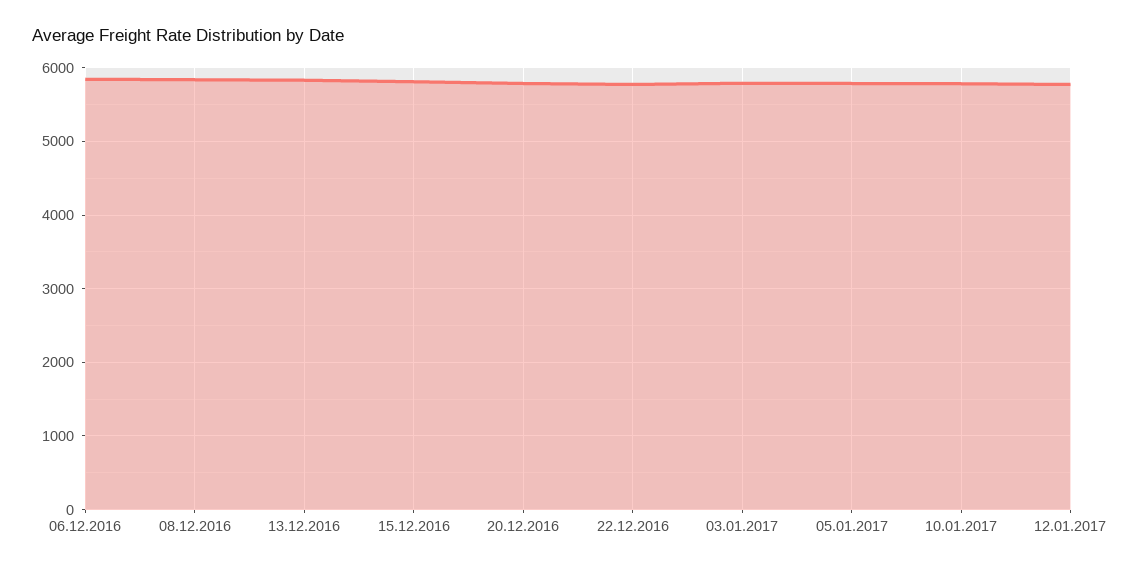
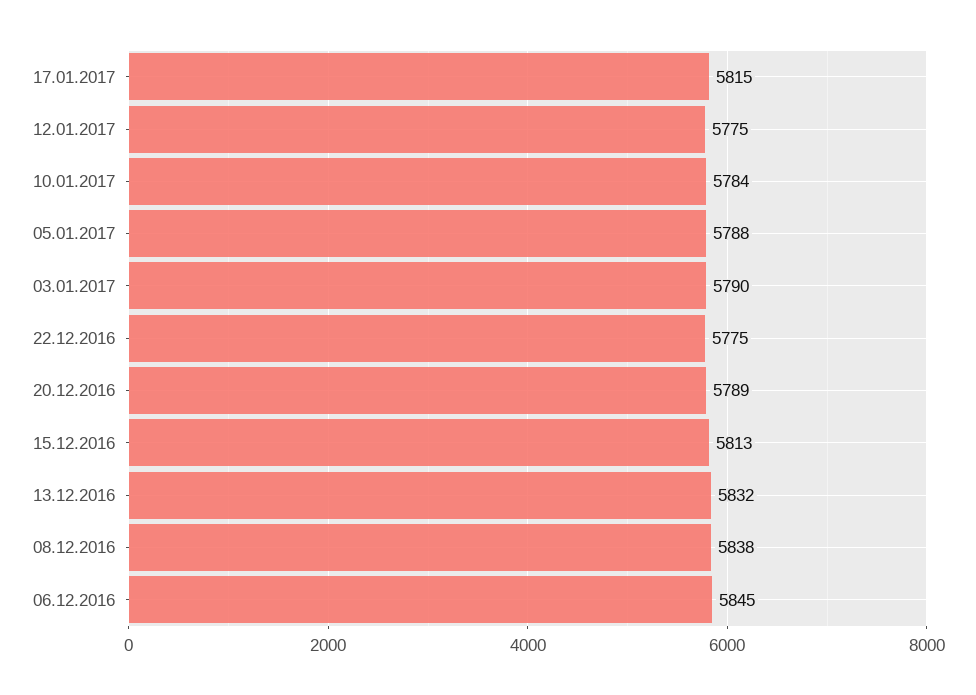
17.01.2017: none -> 5815

